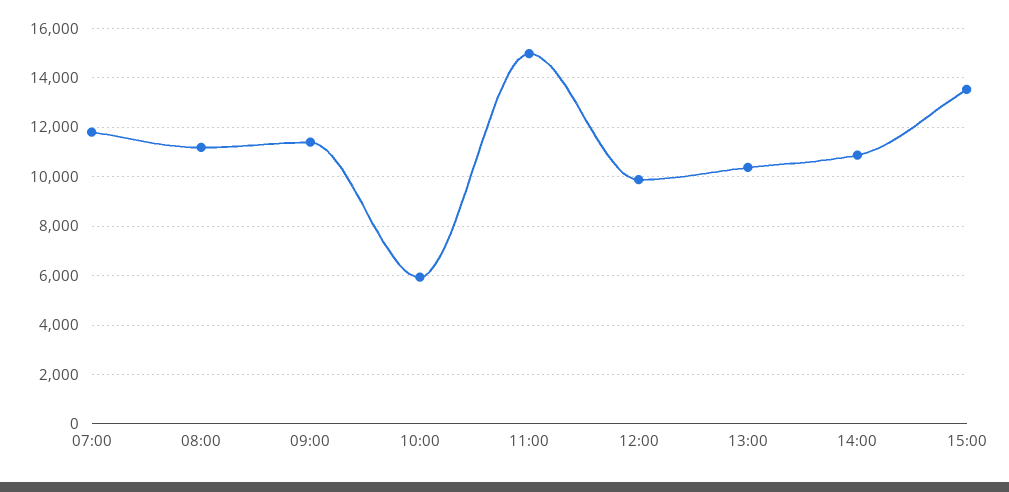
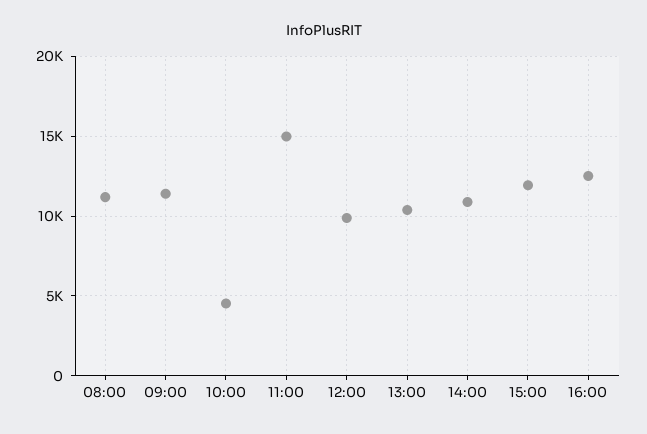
07:00: 11750 -> none
10:00: 6000 -> 4500
15:00: 13500 -> 12000
16:00: none -> 12500

